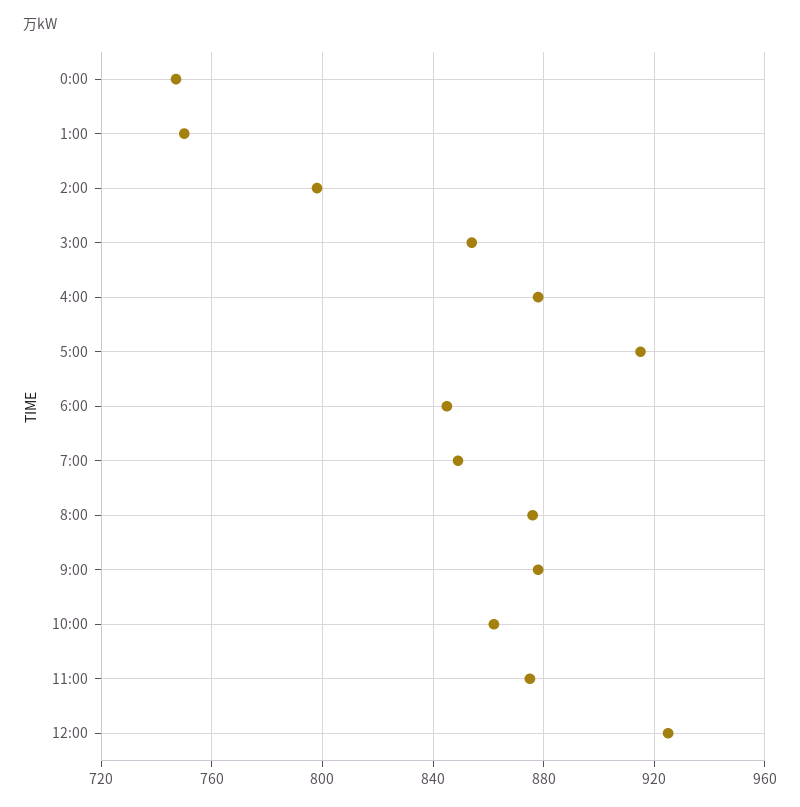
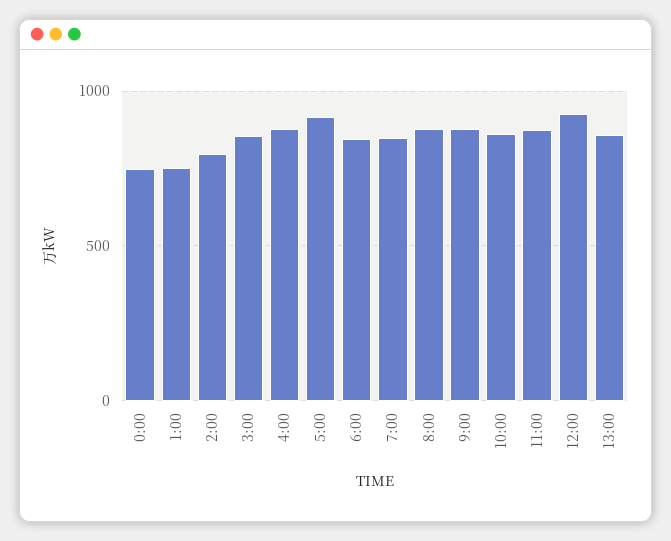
13:00: none -> 850

